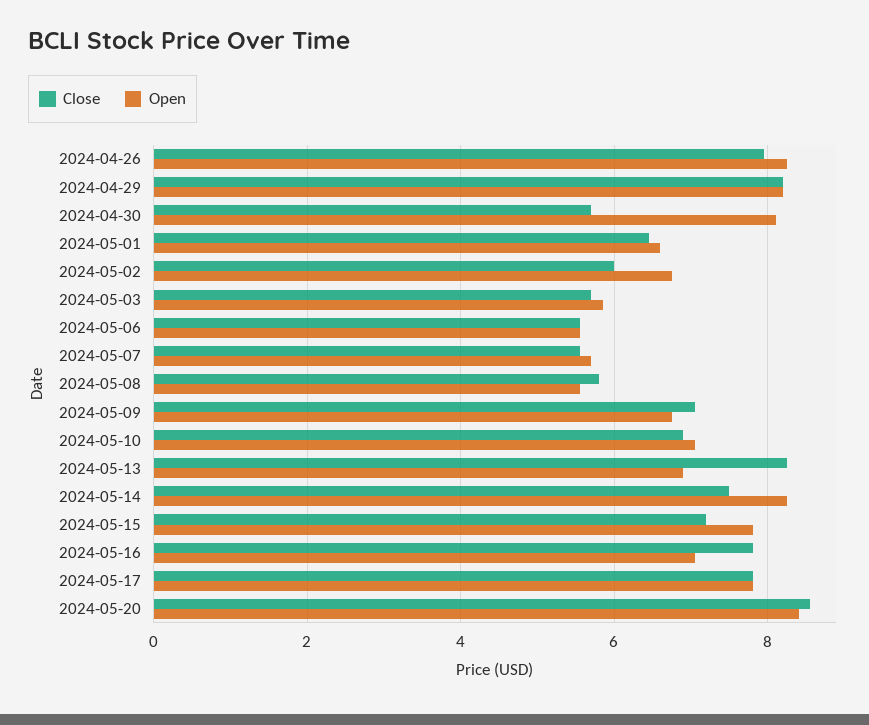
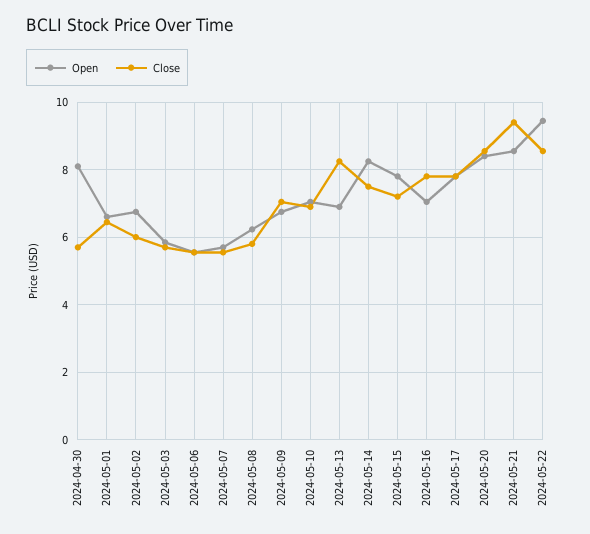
Close, 2024-04-26: 8 -> none
Open, 2024-04-26: 8.2 -> none
Close, 2024-04-29: 8.2 -> none
Open, 2024-04-29: 8.2 -> none
Open, 2024-05-08: 5.6 -> 6.2
Open, 2024-05-21: none -> 8.6
Close, 2024-05-21: none -> 9.4
Open, 2024-05-22: none -> 9.4
Close, 2024-05-22: none -> 8.6

